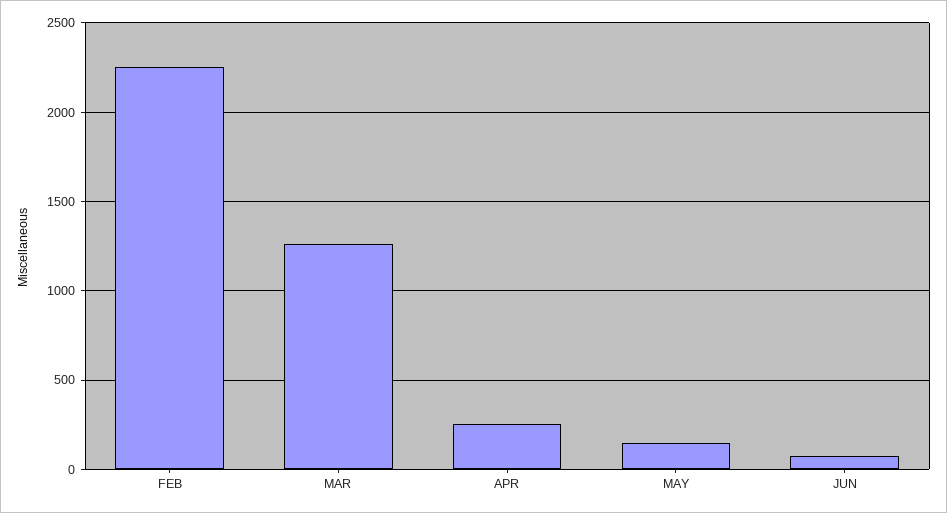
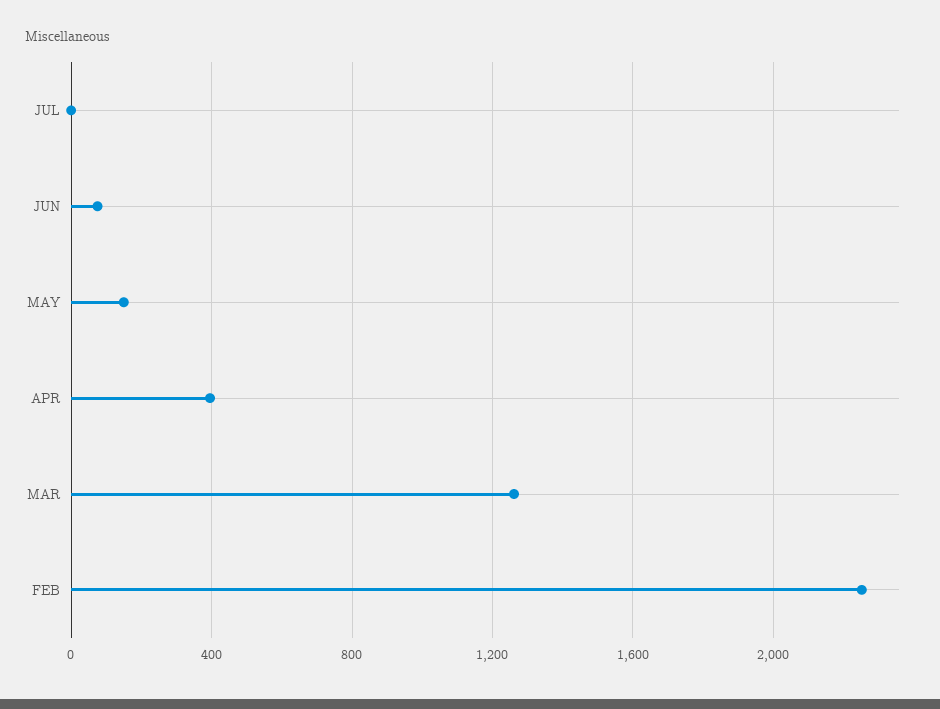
APR: 250 -> 400
JUL: none -> 0

